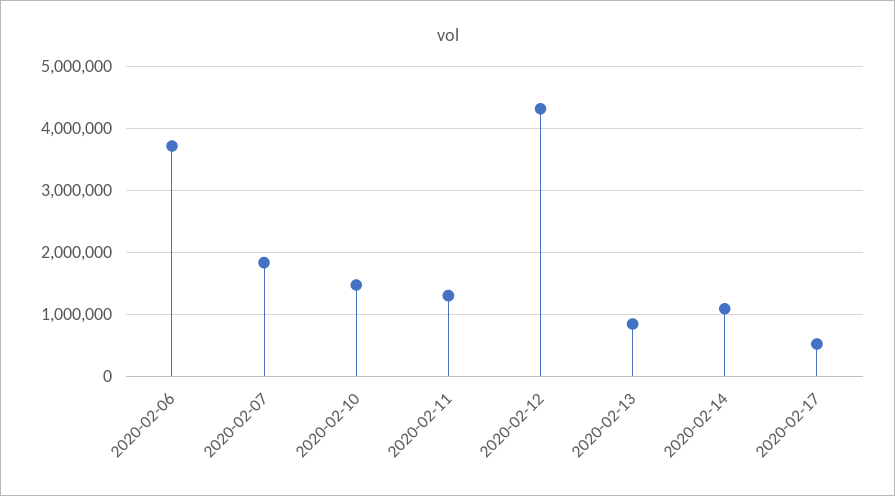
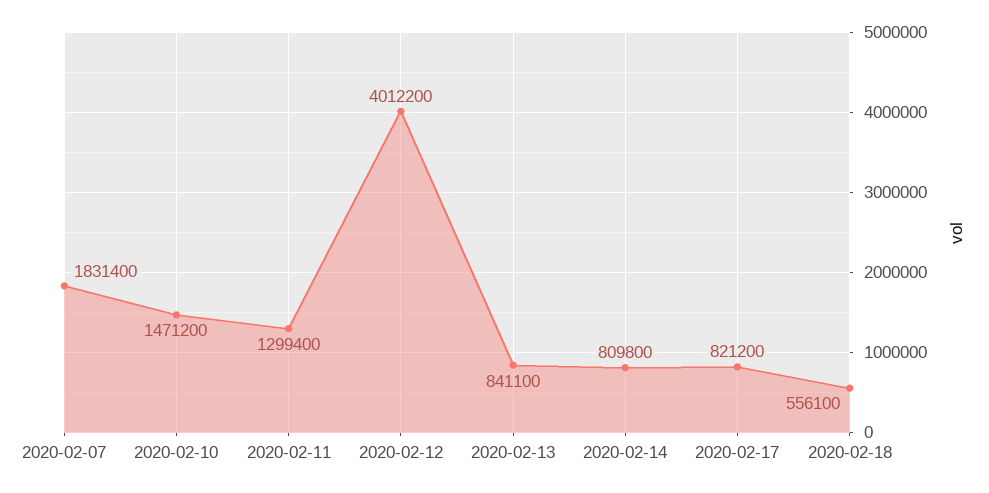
2020-02-06: 3700000 -> none
2020-02-12: 4300000 -> 4012200
2020-02-14: 1100000 -> 809800
2020-02-17: 500000 -> 821200
2020-02-18: none -> 556100

